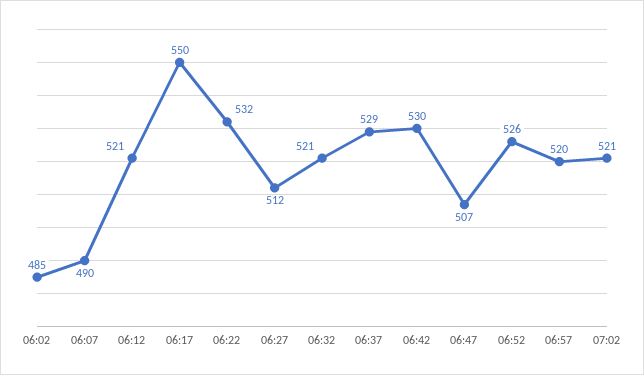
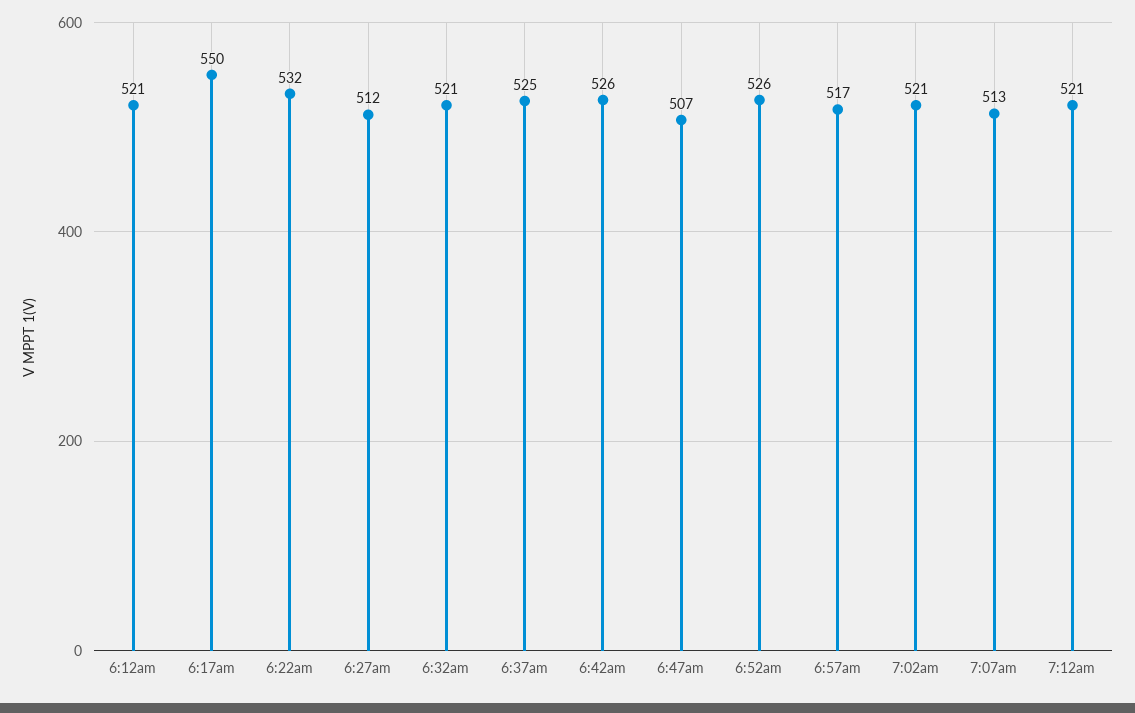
06:02: 485 -> none
06:07: 490 -> none
06:37: 529 -> 525
06:42: 530 -> 526
06:57: 520 -> 517
7:07am: none -> 513
7:12am: none -> 521

